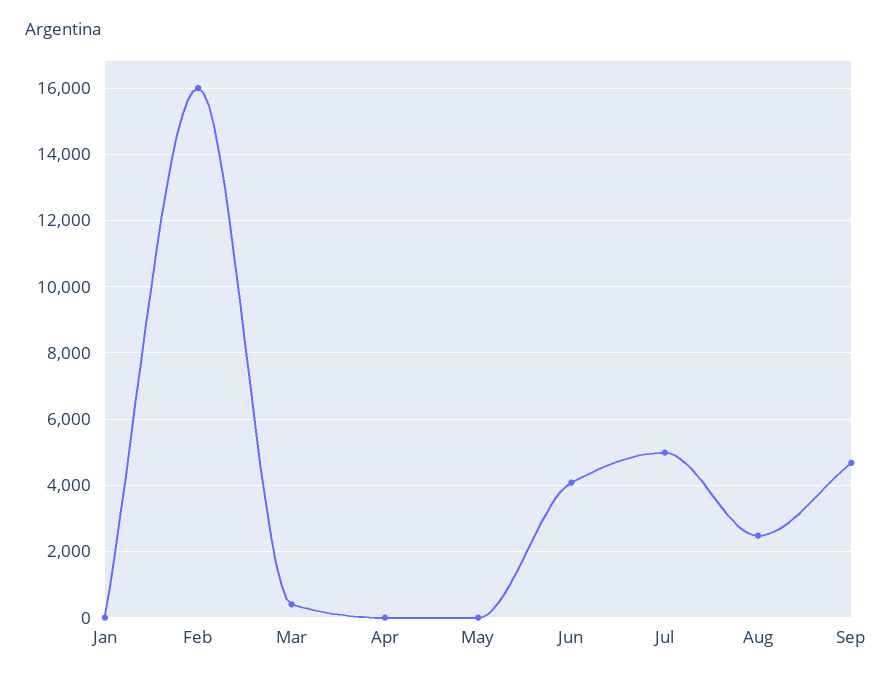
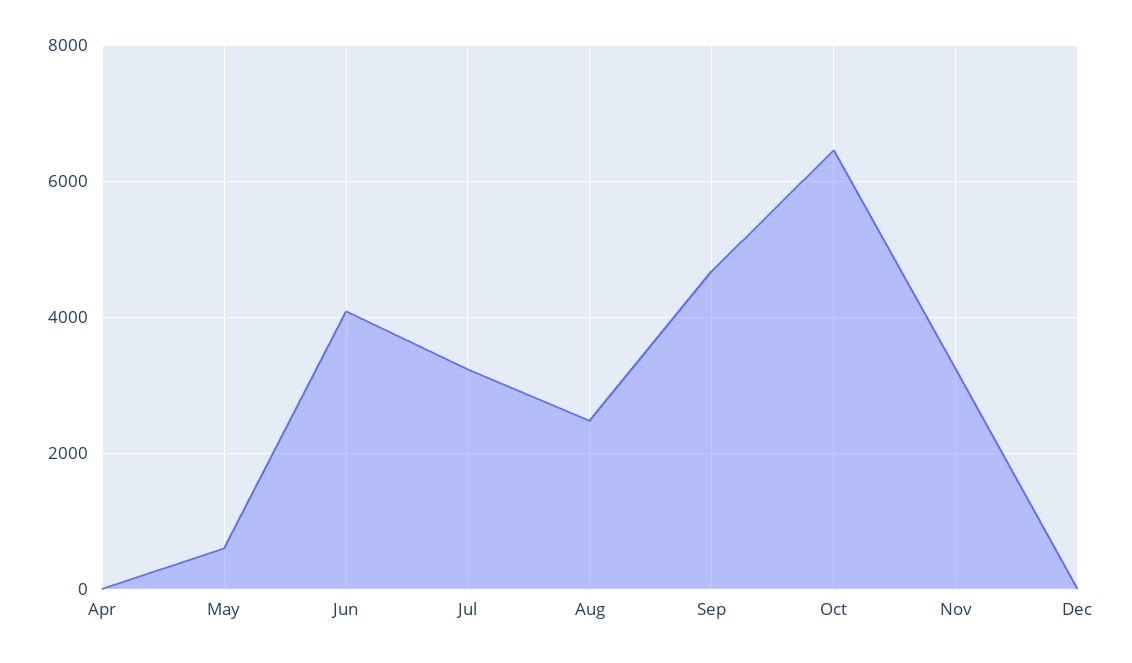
Jan: 0 -> none
Feb: 16000 -> none
Mar: 400 -> none
May: 0 -> 600
Jul: 5000 -> 3200
Oct: none -> 6400
Nov: none -> 3200
Dec: none -> 0

